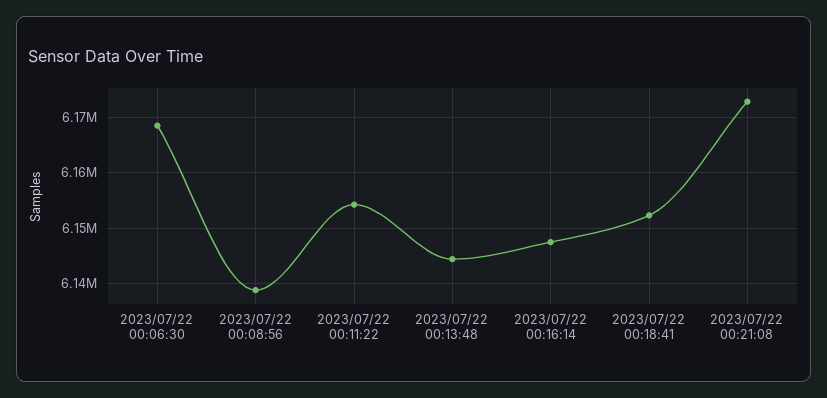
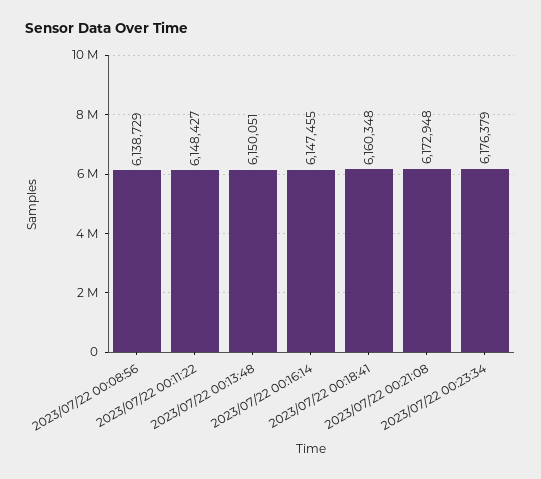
2023/07/22 00:06:30: 6168000 -> none
2023/07/22 00:11:22: 6154000 -> 6148427
2023/07/22 00:13:48: 6144000 -> 6150051
2023/07/22 00:18:41: 6152000 -> 6160348
2023/07/22 00:23:34: none -> 6176379

